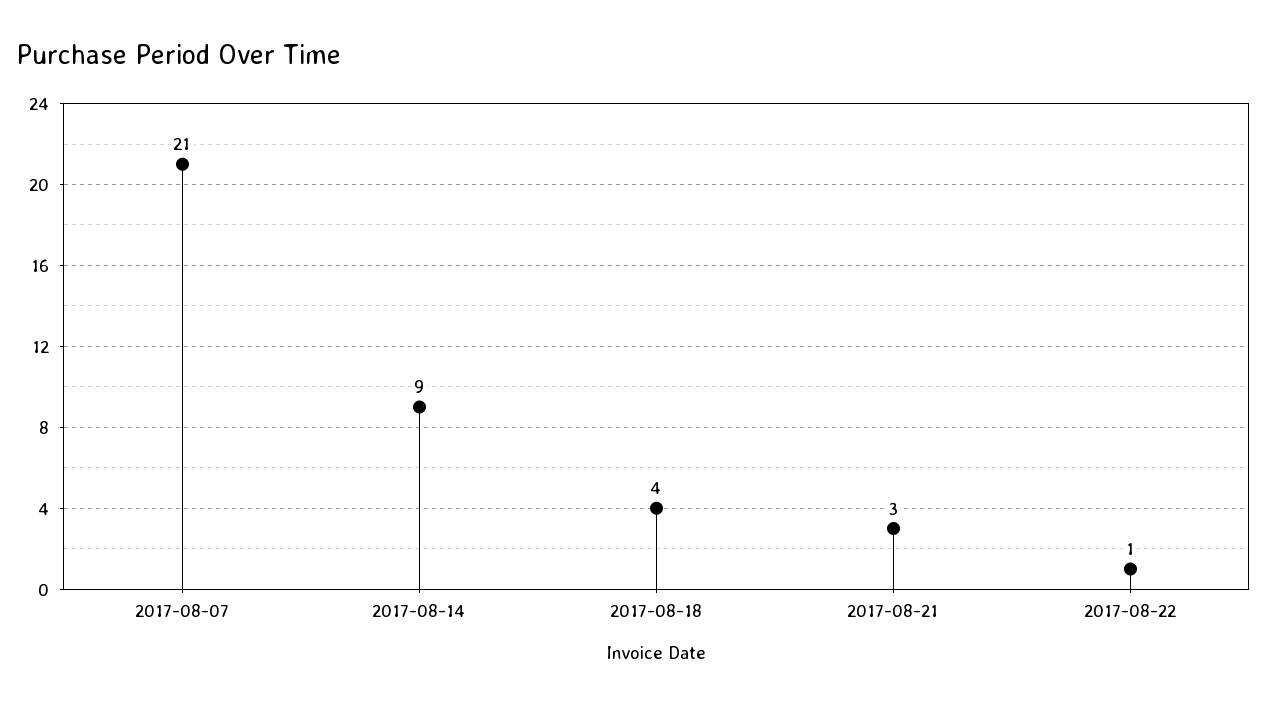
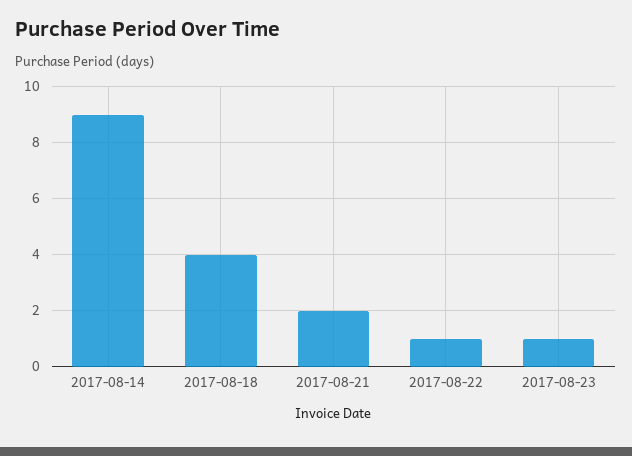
2017-08-07: 21 -> none
2017-08-21: 3 -> 2
2017-08-23: none -> 1

